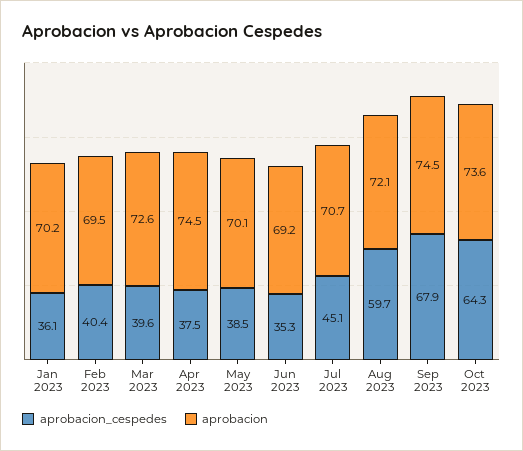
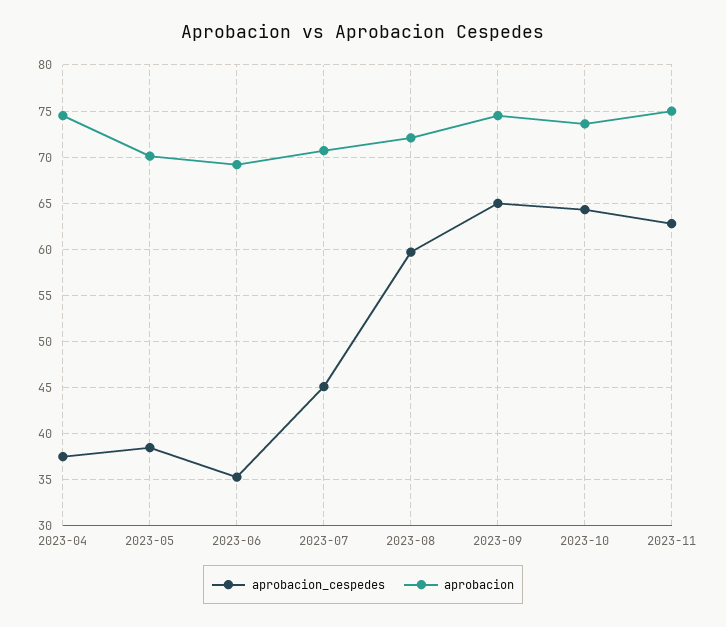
aprobacion_cespedes, Jan 2023: 36.1 -> none
aprobacion, Jan 2023: 70.2 -> none
aprobacion_cespedes, Feb 2023: 40.4 -> none
aprobacion, Feb 2023: 69.5 -> none
aprobacion_cespedes, Mar 2023: 39.6 -> none
aprobacion, Mar 2023: 72.6 -> none
aprobacion_cespedes, Sep 2023: 67.9 -> 65
aprobacion_cespedes, 2023-11: none -> 63
aprobacion, 2023-11: none -> 75

